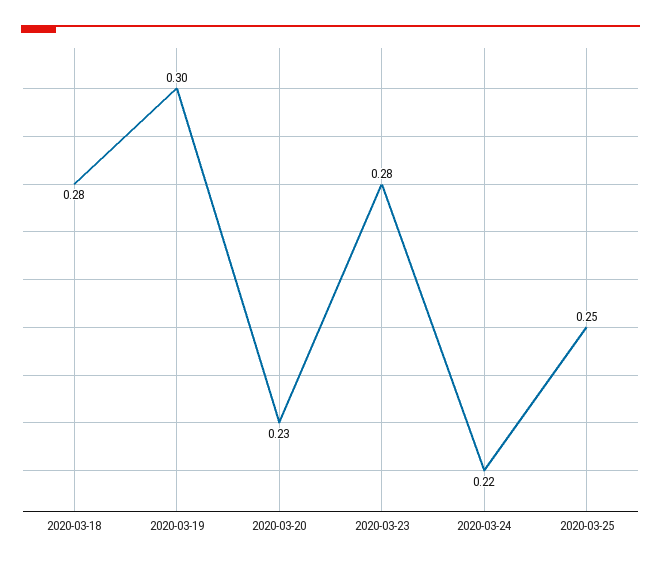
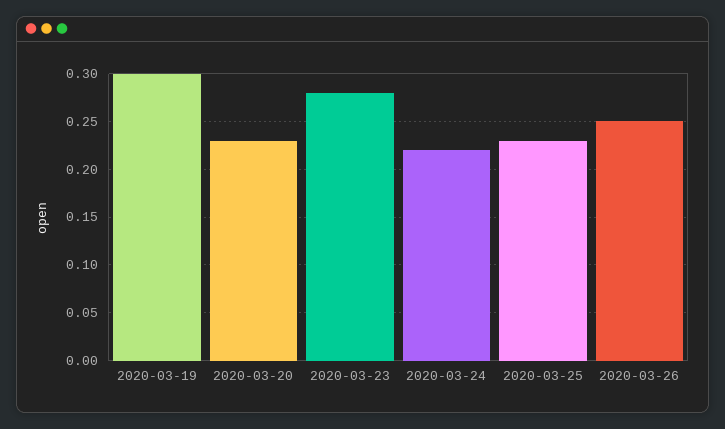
2020-03-18: 0.28 -> none
2020-03-25: 0.25 -> 0.23
2020-03-26: none -> 0.25

